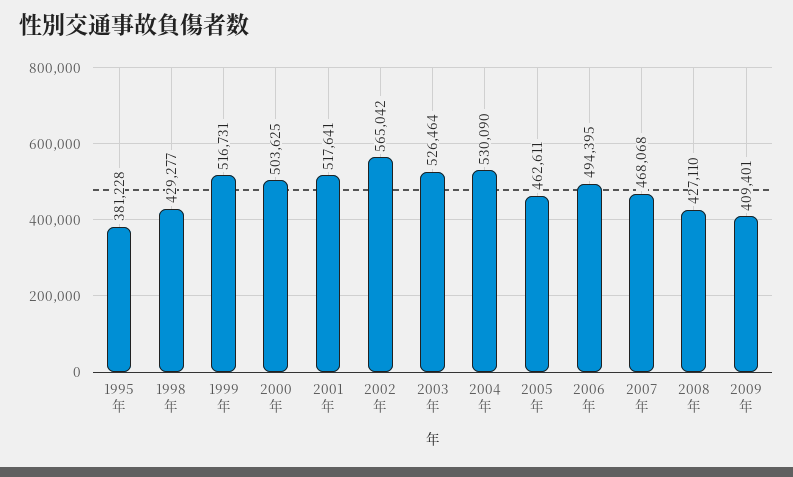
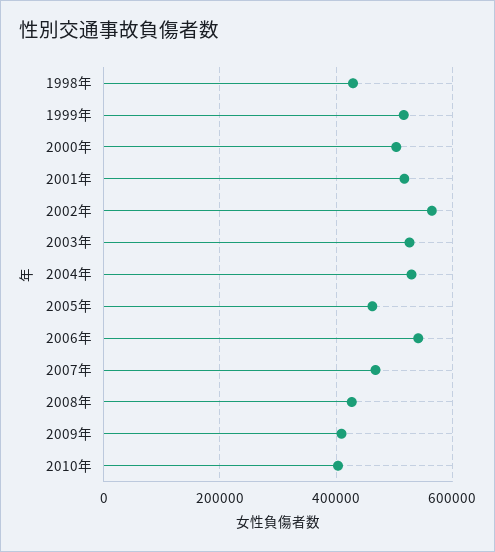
1995年: 381228 -> none
2006年: 494395 -> 540000
2010年: none -> 400000

